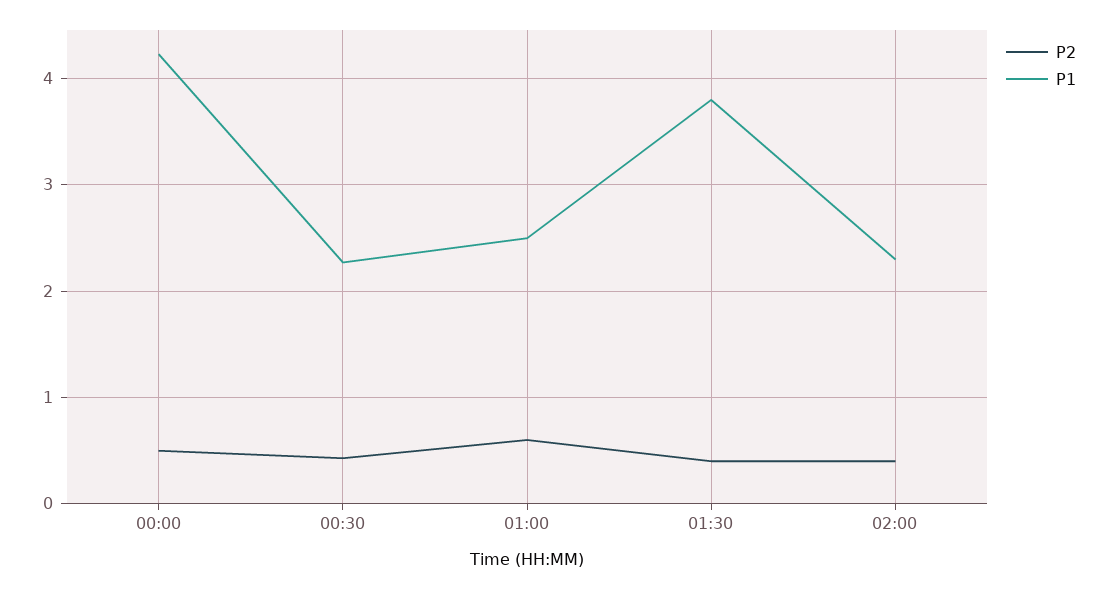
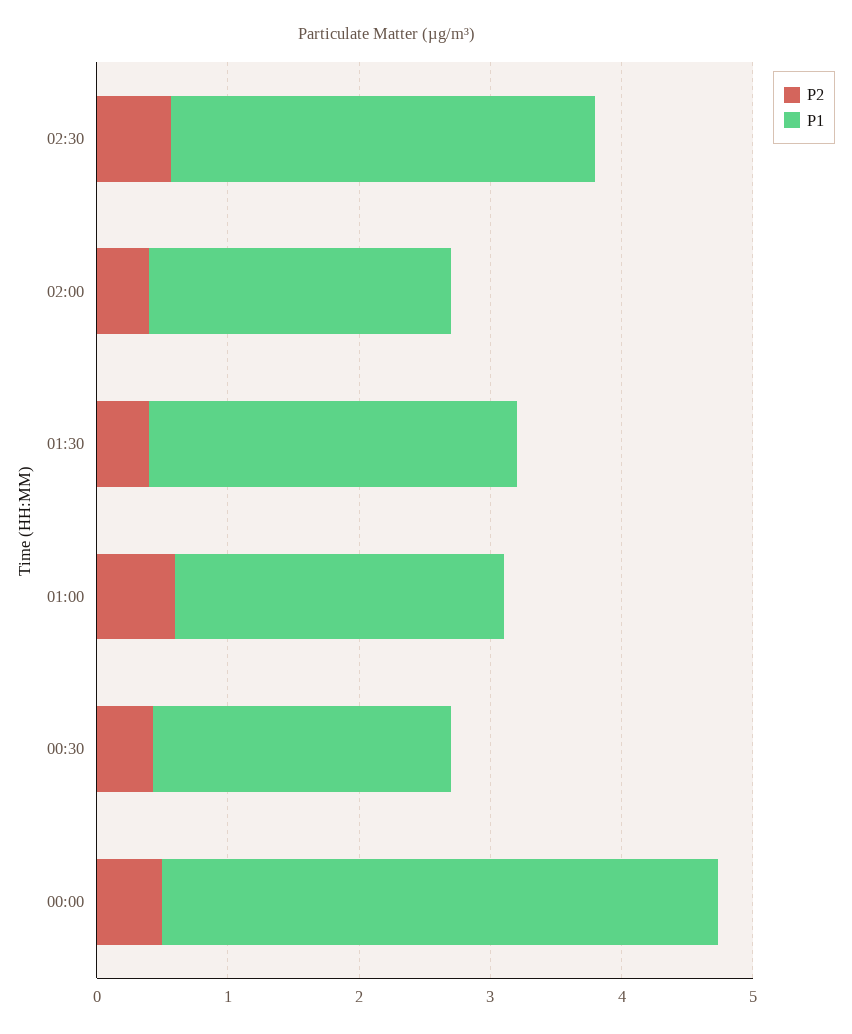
P1, 01:30: 3.8 -> 2.8
P2, 02:30: none -> 0.6
P1, 02:30: none -> 3.2

